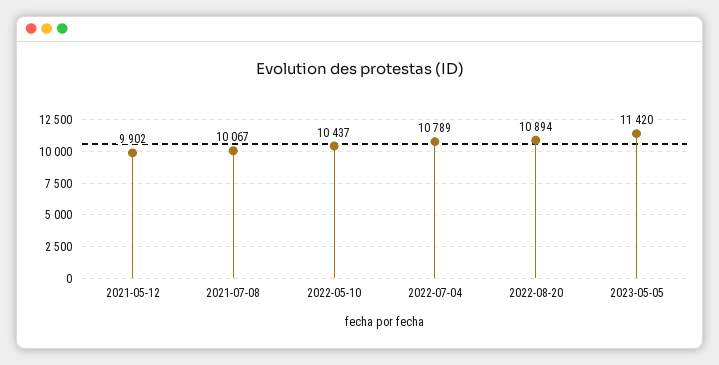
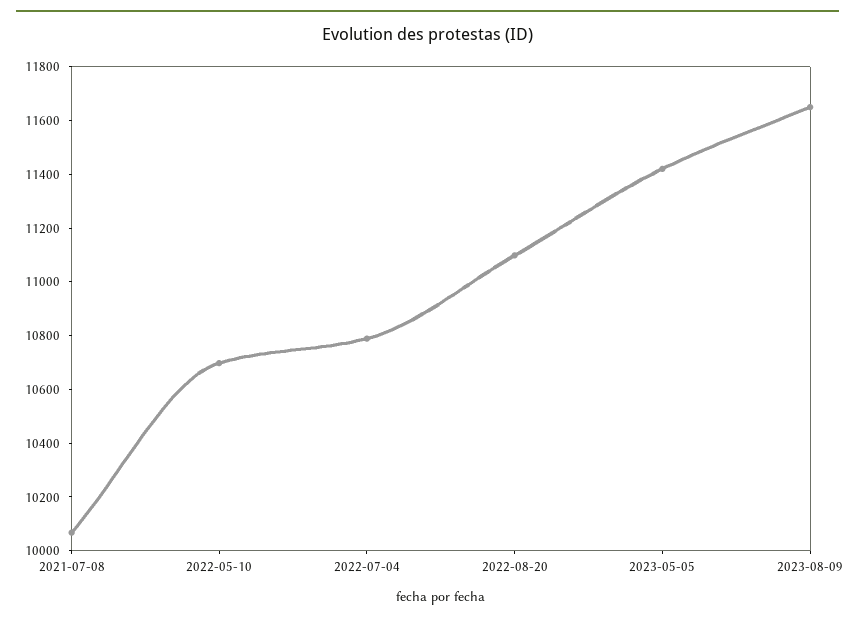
2021-05-12: 9902 -> none
2022-05-10: 10437 -> 10700
2022-08-20: 10894 -> 11100
2023-08-09: none -> 11650

